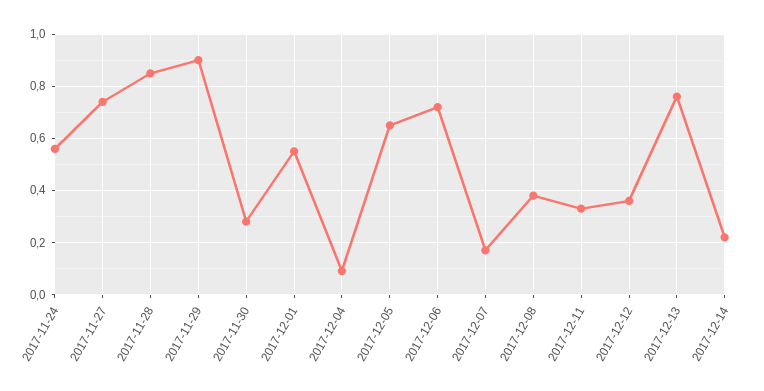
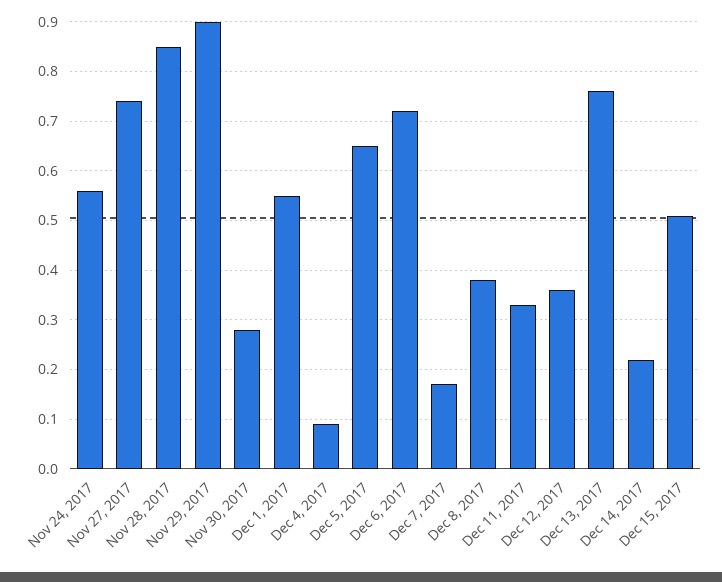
Dec 15, 2017: none -> 0.5

